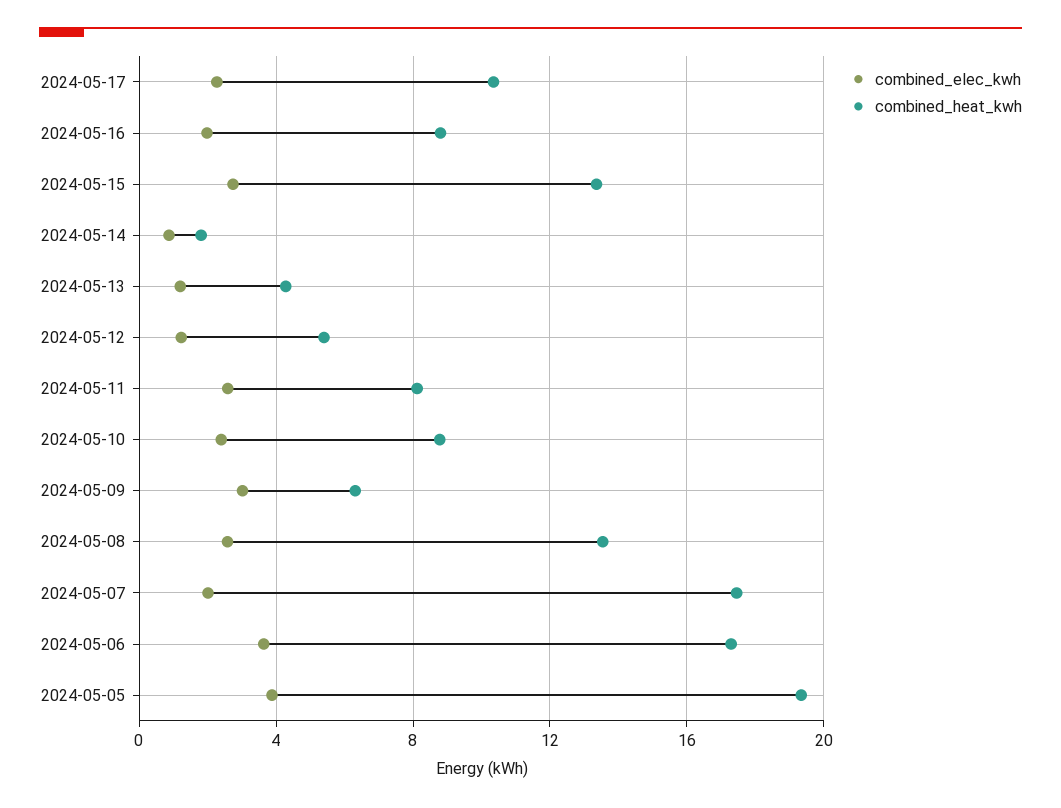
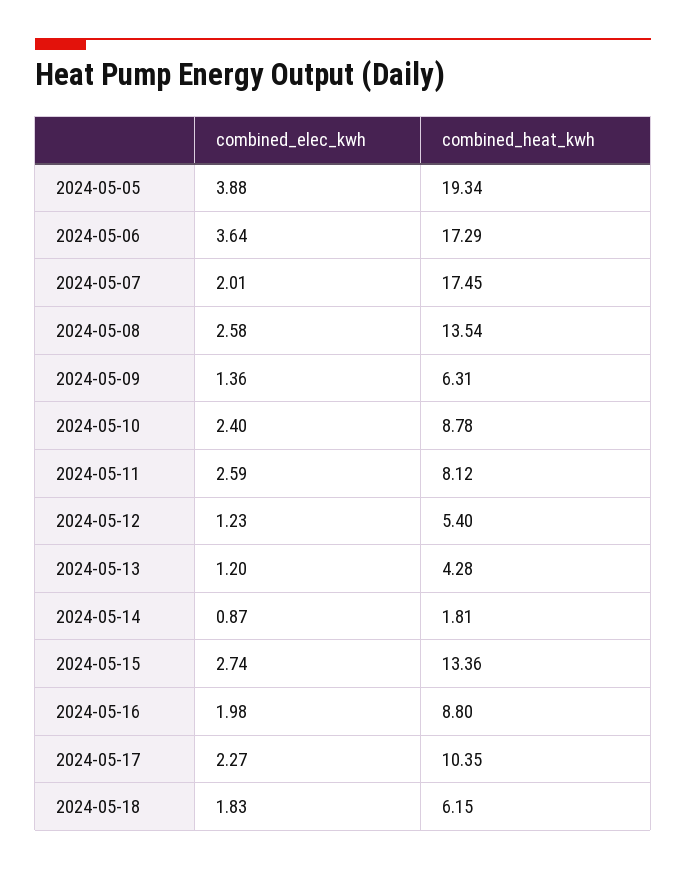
combined_elec_kwh, 2024-05-09: 3 -> 1.36
combined_elec_kwh, 2024-05-18: none -> 1.83
combined_heat_kwh, 2024-05-18: none -> 6.15

